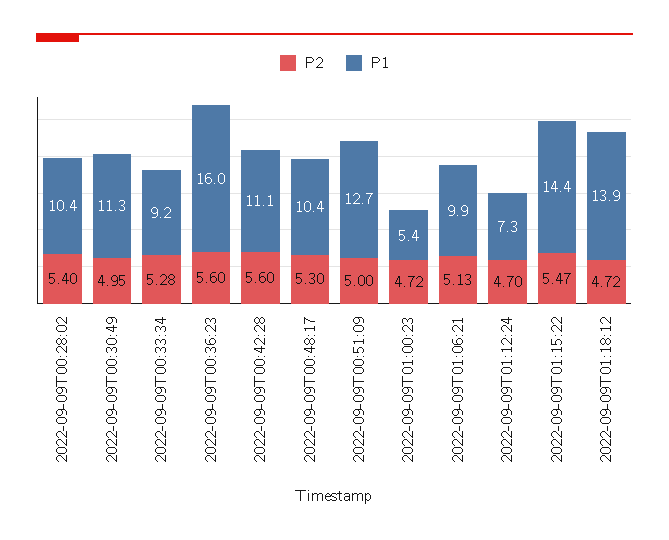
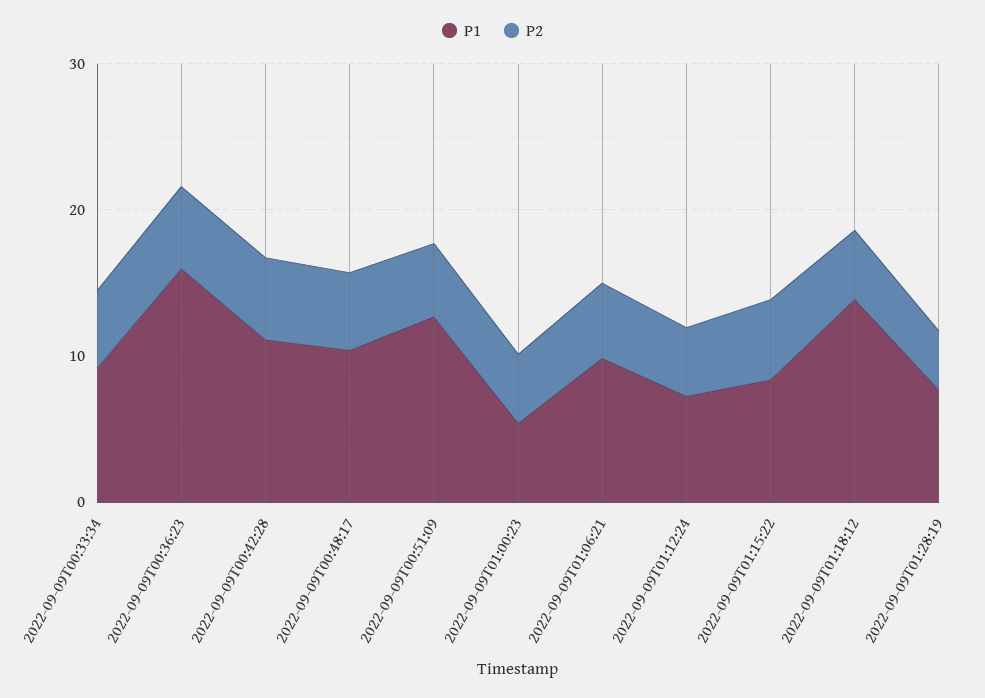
P2, 2022-09-09T00:28:02: 5.4 -> none
P1, 2022-09-09T00:28:02: 10.4 -> none
P2, 2022-09-09T00:30:49: 4.95 -> none
P1, 2022-09-09T00:30:49: 11.3 -> none
P1, 2022-09-09T01:15:22: 14.4 -> 8
P1, 2022-09-09T01:28:19: none -> 8
P2, 2022-09-09T01:28:19: none -> 4

